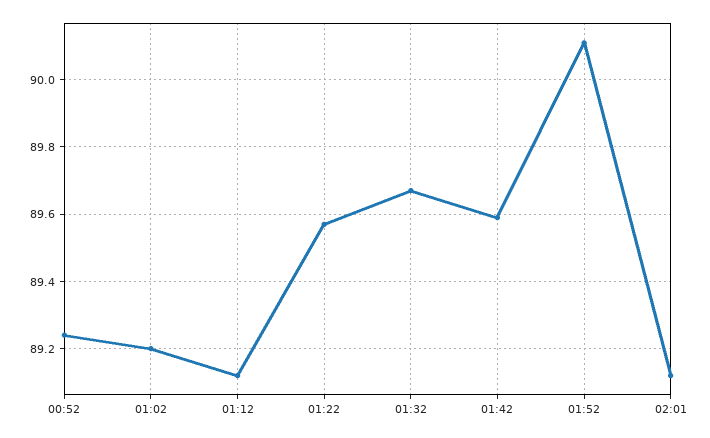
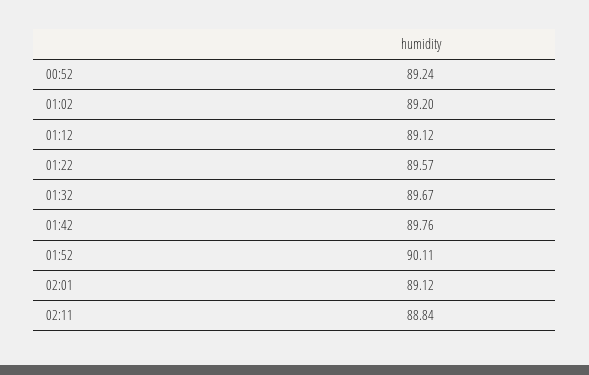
01:42: 89.6 -> 89.76
02:11: none -> 88.84

